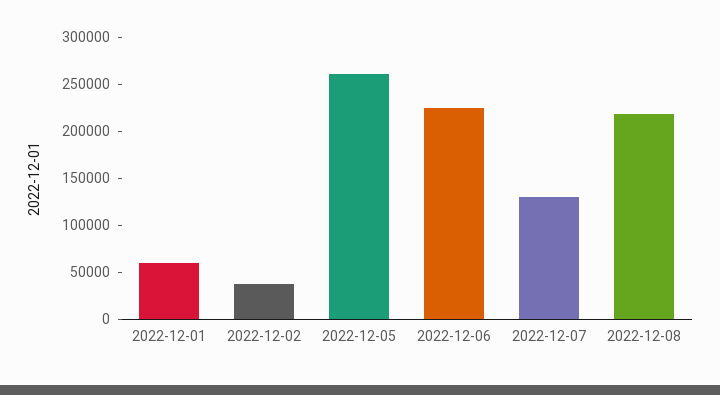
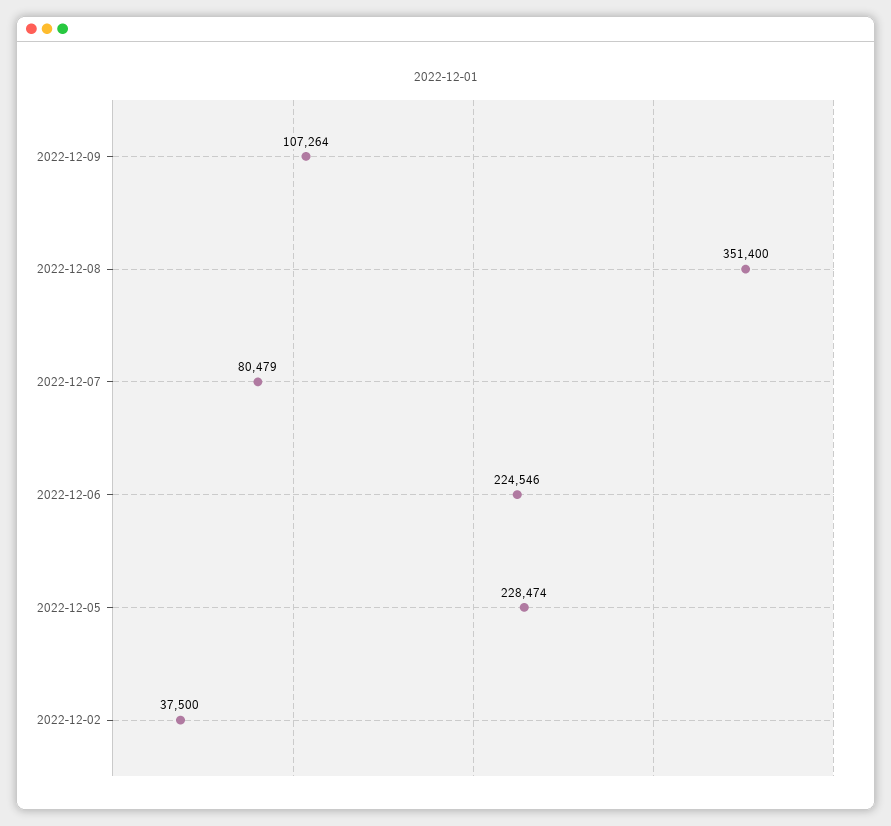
2022-12-01: 60000 -> none
2022-12-05: 260000 -> 228474
2022-12-07: 130000 -> 80479
2022-12-08: 220000 -> 351400
2022-12-09: none -> 107264

